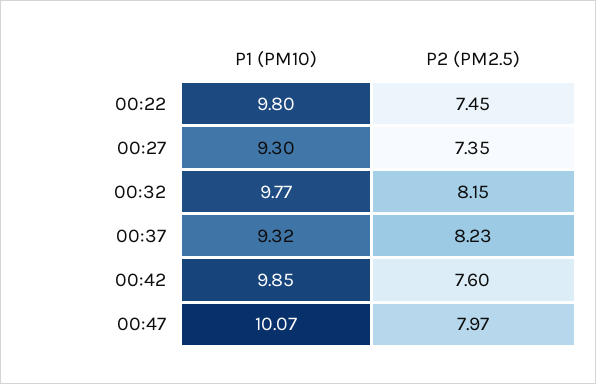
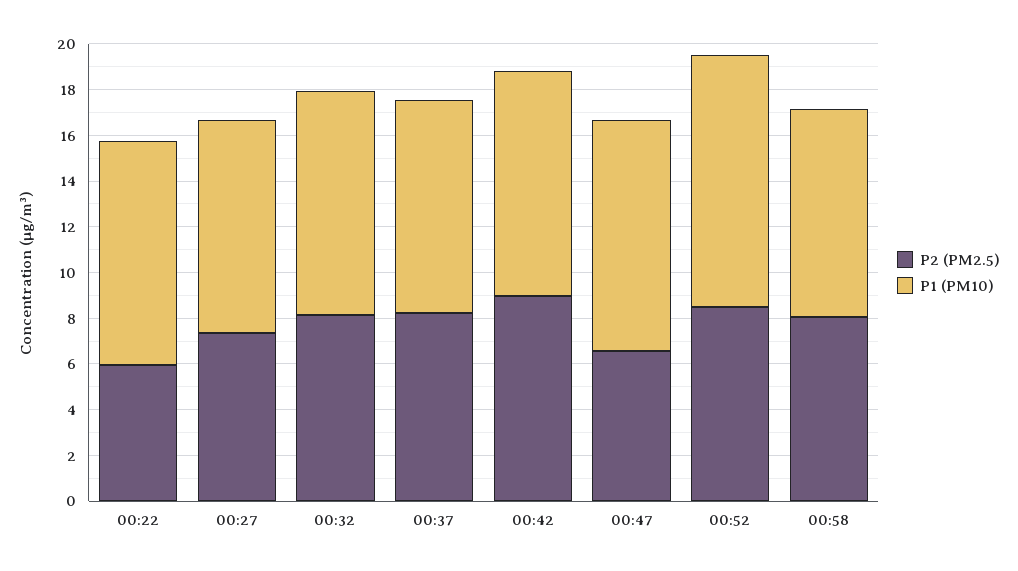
P2 (PM2.5), 00:22: 7.45 -> 6
P2 (PM2.5), 00:42: 7.6 -> 9
P2 (PM2.5), 00:47: 7.97 -> 6.5
P2 (PM2.5), 00:52: none -> 8.5
P1 (PM10), 00:52: none -> 11
P2 (PM2.5), 00:58: none -> 8
P1 (PM10), 00:58: none -> 9

